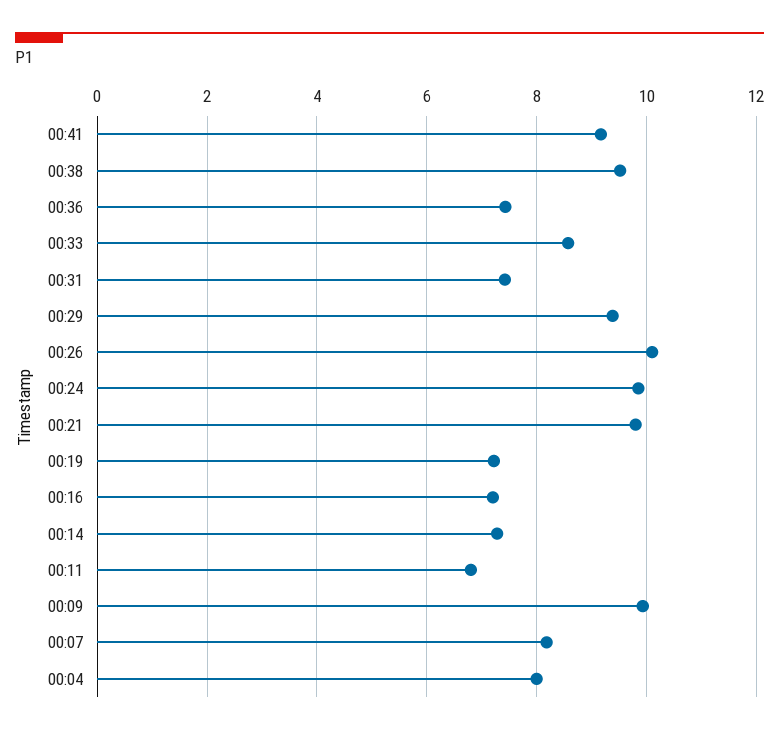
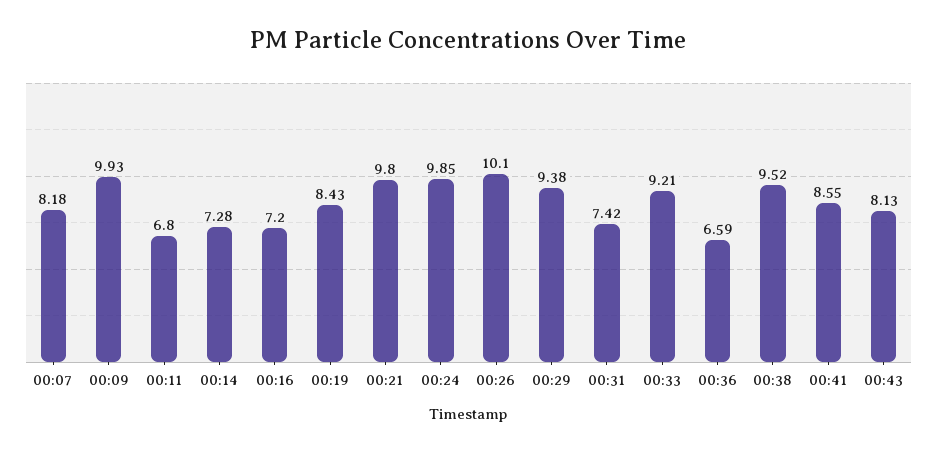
00:41: 9.2 -> 8.55
00:36: 7.4 -> 6.59
00:33: 8.6 -> 9.21
00:19: 7.2 -> 8.43
00:04: 8 -> none
00:43: none -> 8.13

